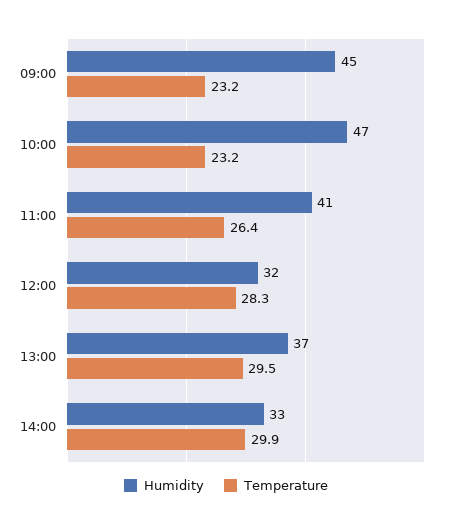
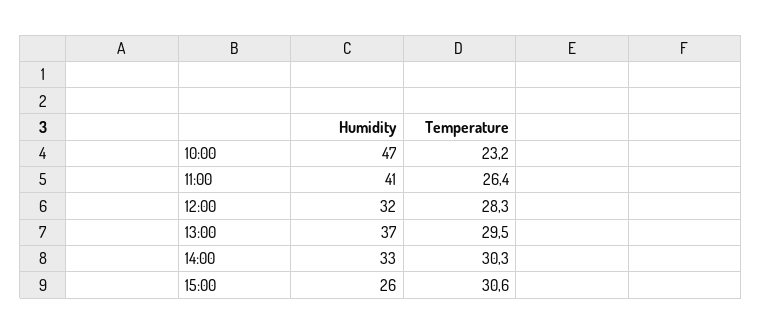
Humidity, 09:00: 45 -> none
Temperature, 09:00: 23.2 -> none
Temperature, 14:00: 29.9 -> 30.3
Humidity, 15:00: none -> 26
Temperature, 15:00: none -> 30.6

